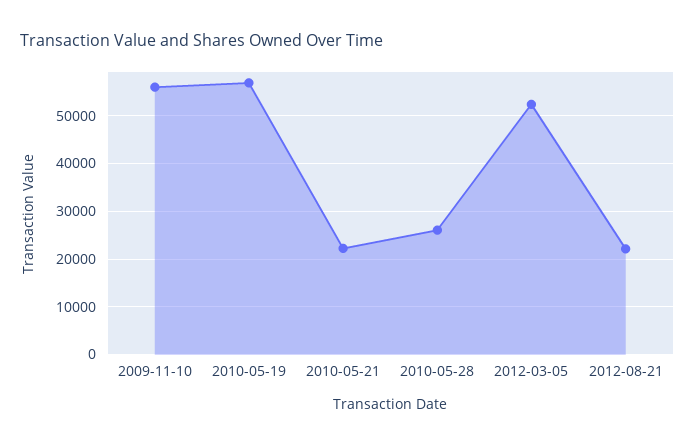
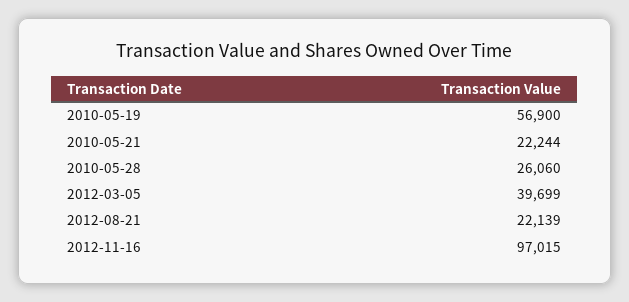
2009-11-10: 56000 -> none
2012-03-05: 52000 -> 39699
2012-11-16: none -> 97015

